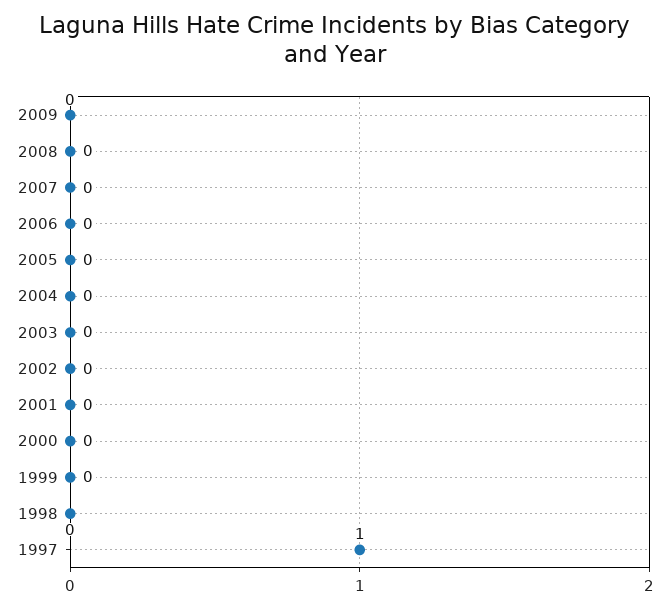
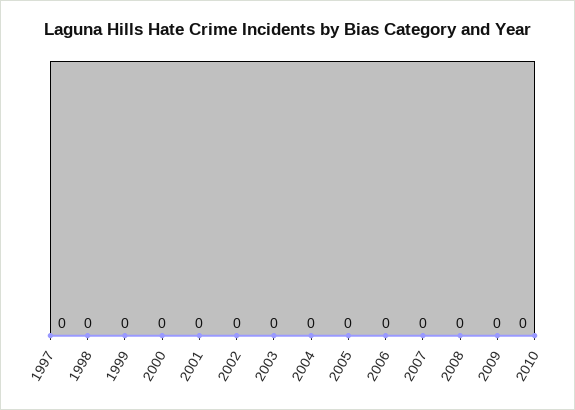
1997: 1 -> 0
2010: none -> 0

